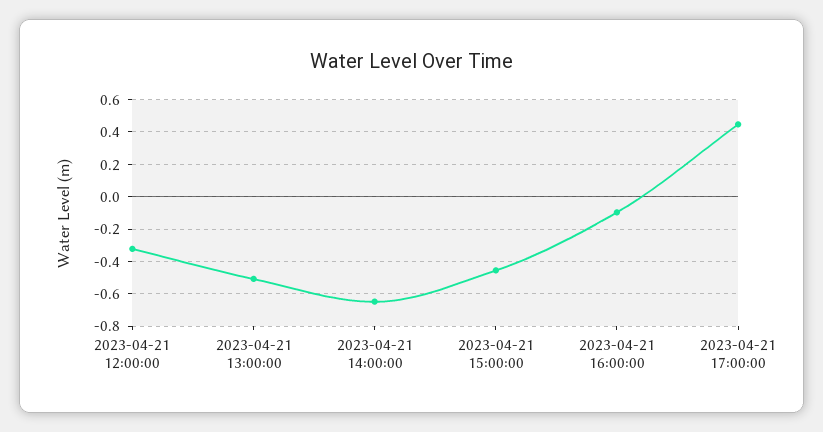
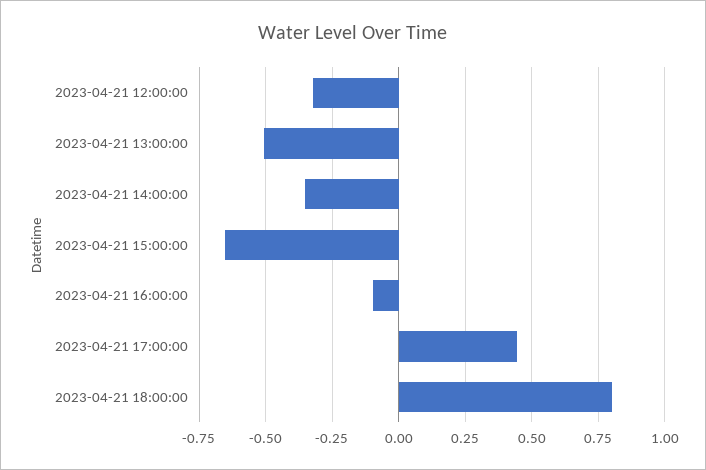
2023-04-21 14:00:00: -0.65 -> -0.35
2023-04-21 15:00:00: -0.45 -> -0.65
2023-04-21 18:00:00: none -> 0.8

